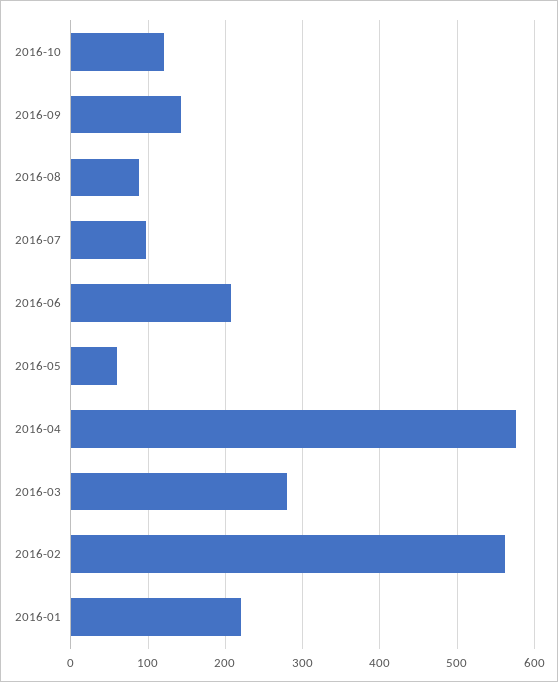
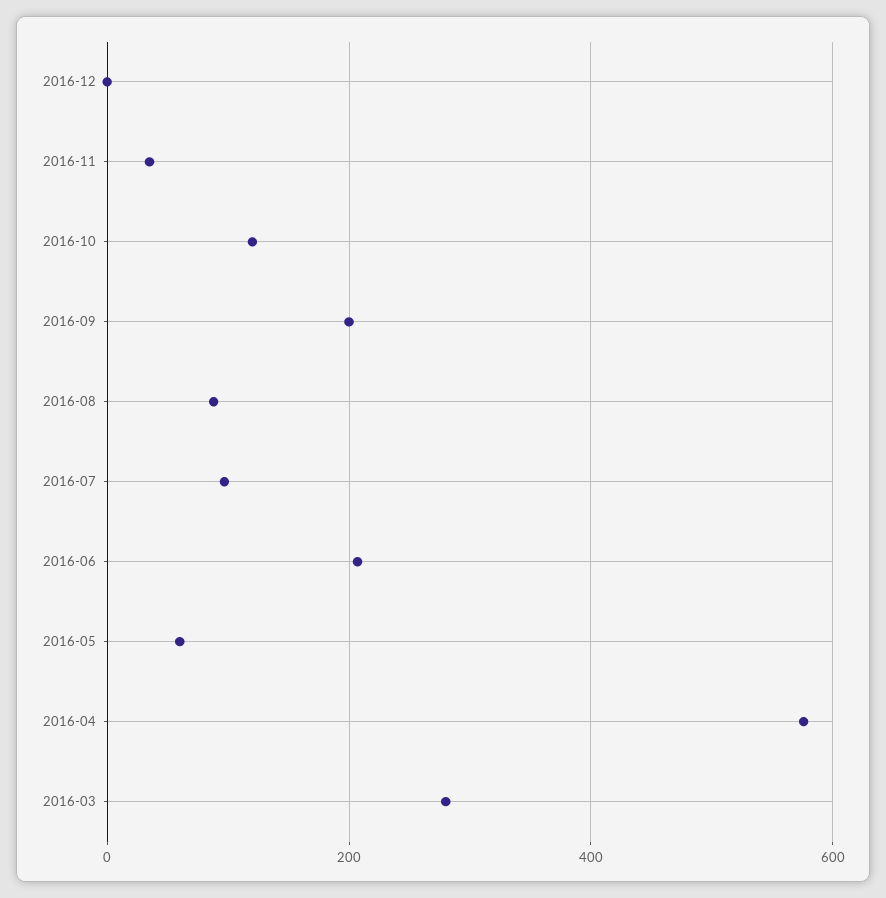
2016-09: 140 -> 200
2016-02: 560 -> none
2016-01: 220 -> none
2016-12: none -> 0
2016-11: none -> 40

